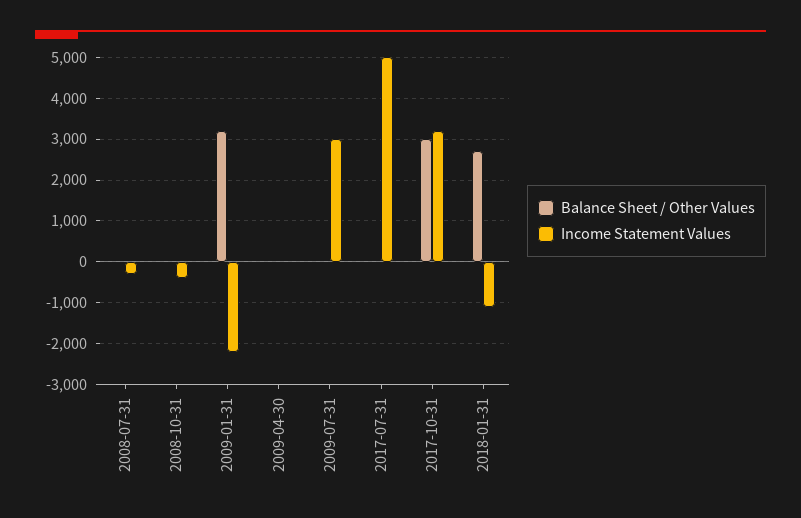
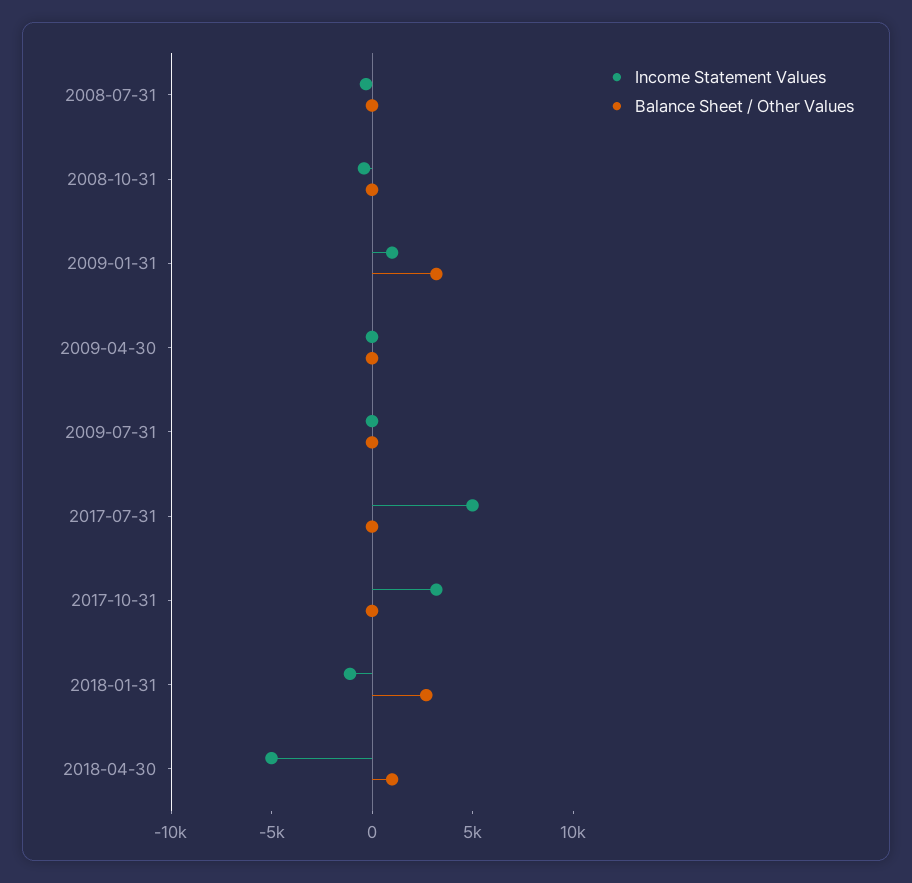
Income Statement Values, 2009-01-31: -2200 -> 1000
Income Statement Values, 2009-07-31: 3000 -> 0
Balance Sheet / Other Values, 2017-10-31: 3000 -> 0
Income Statement Values, 2018-04-30: none -> -5000
Balance Sheet / Other Values, 2018-04-30: none -> 1000

